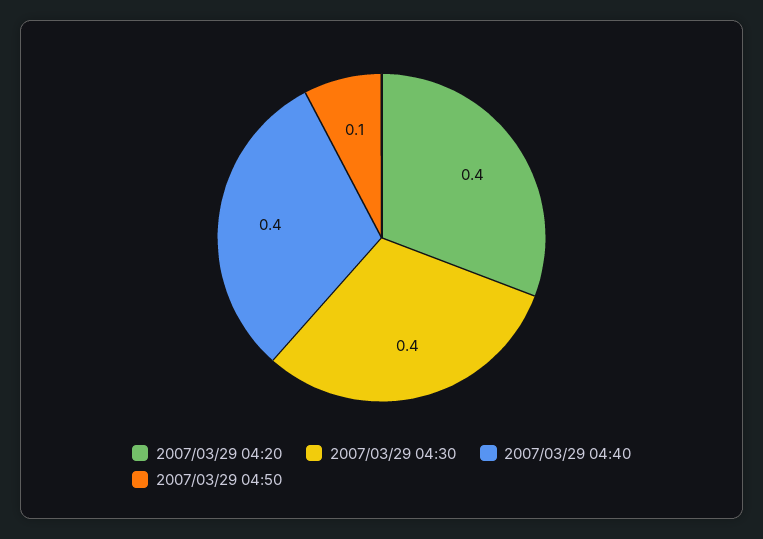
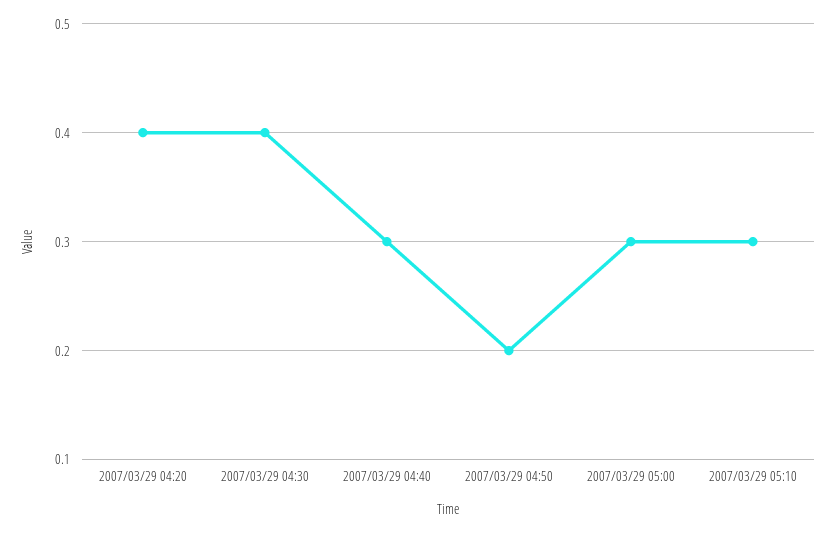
2007/03/29 04:40: 0.4 -> 0.3
2007/03/29 04:50: 0.1 -> 0.2
2007/03/29 05:00: none -> 0.3
2007/03/29 05:10: none -> 0.3

